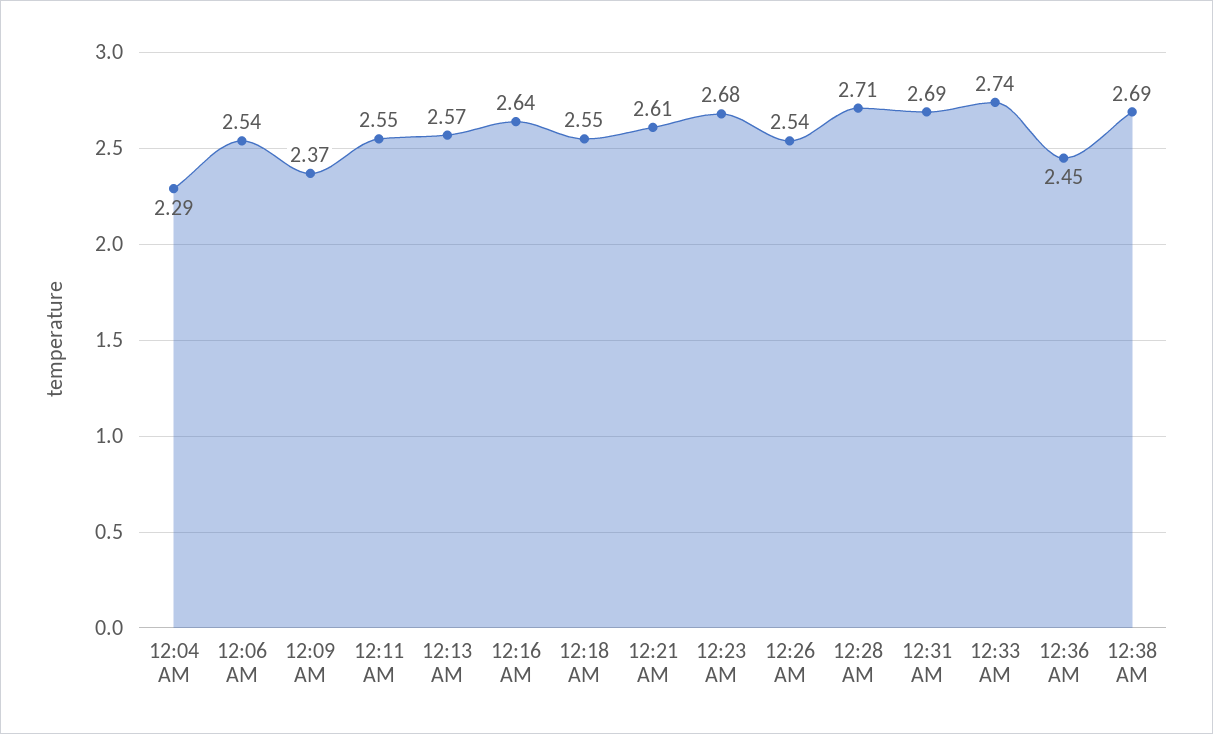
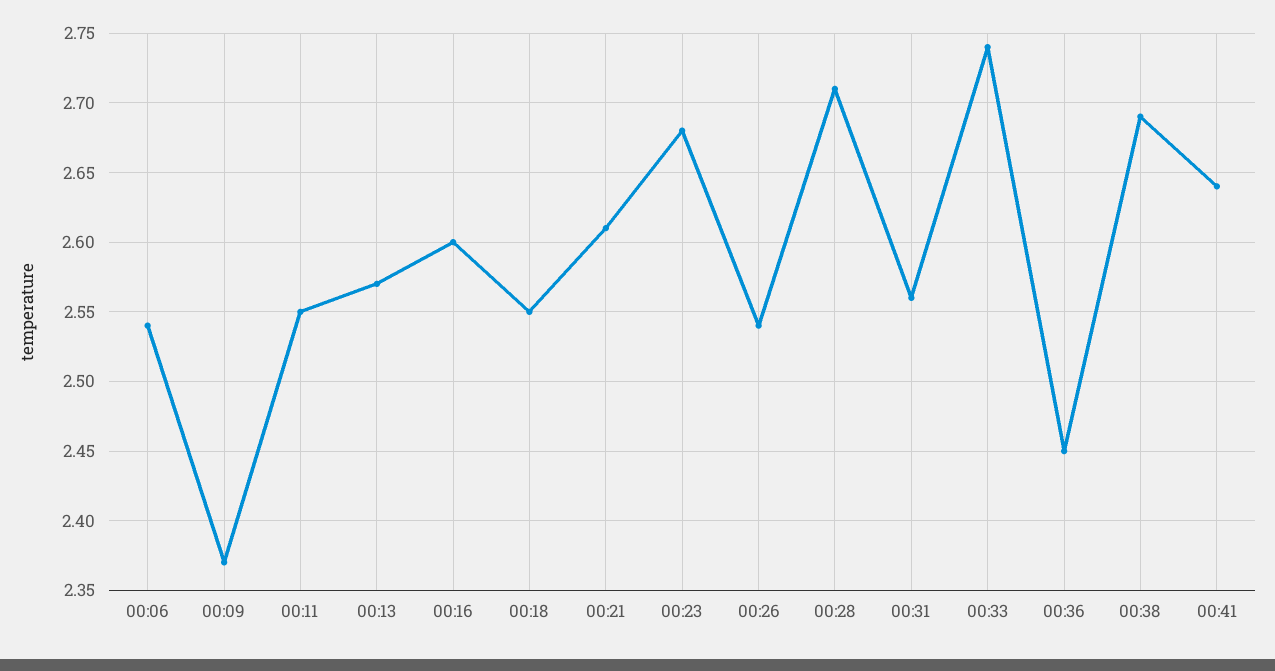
12:04 AM: 2.29 -> none
12:16 AM: 2.64 -> 2.6
12:31 AM: 2.69 -> 2.56
00:41: none -> 2.64

